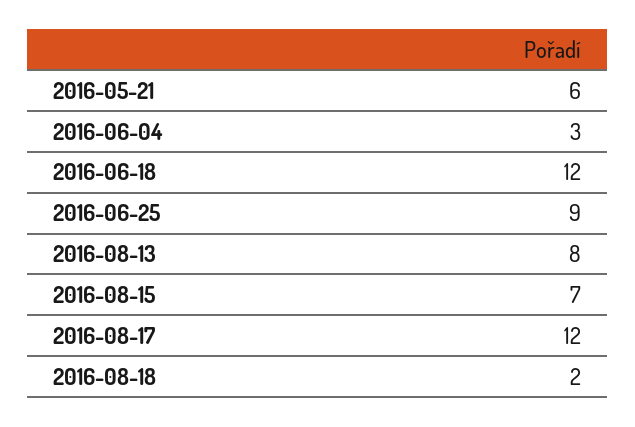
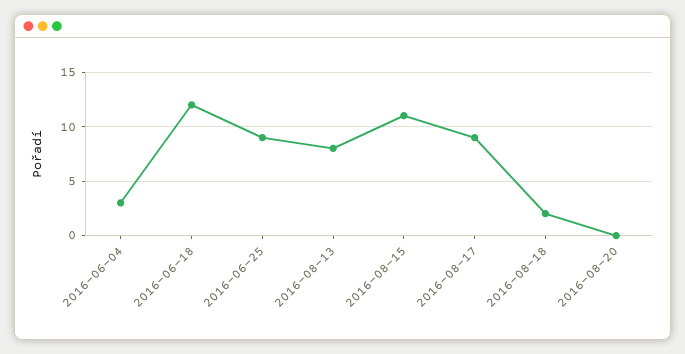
2016-05-21: 6 -> none
2016-08-15: 7 -> 11
2016-08-17: 12 -> 9
2016-08-20: none -> 0

